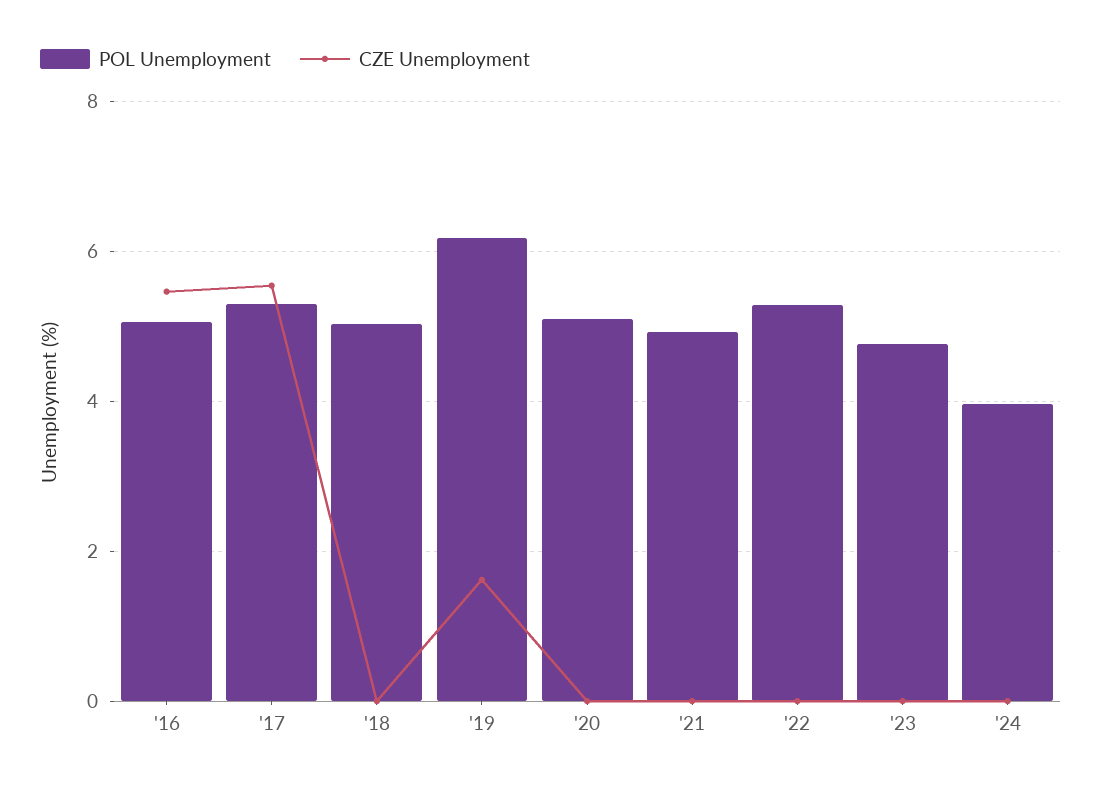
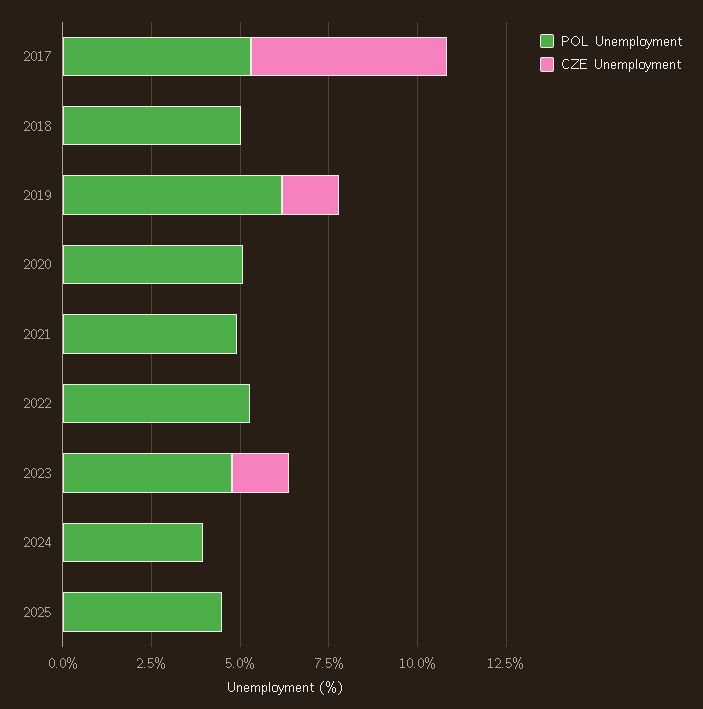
POL Unemployment, '16: 5 -> none
CZE Unemployment, '16: 5.4 -> none
CZE Unemployment, '23: 0 -> 1.5
POL Unemployment, 2025: none -> 4.5
CZE Unemployment, 2025: none -> 0

